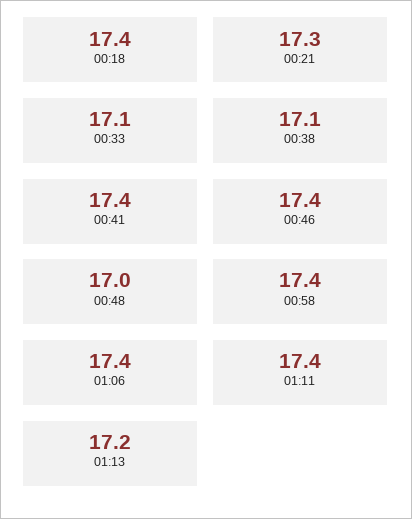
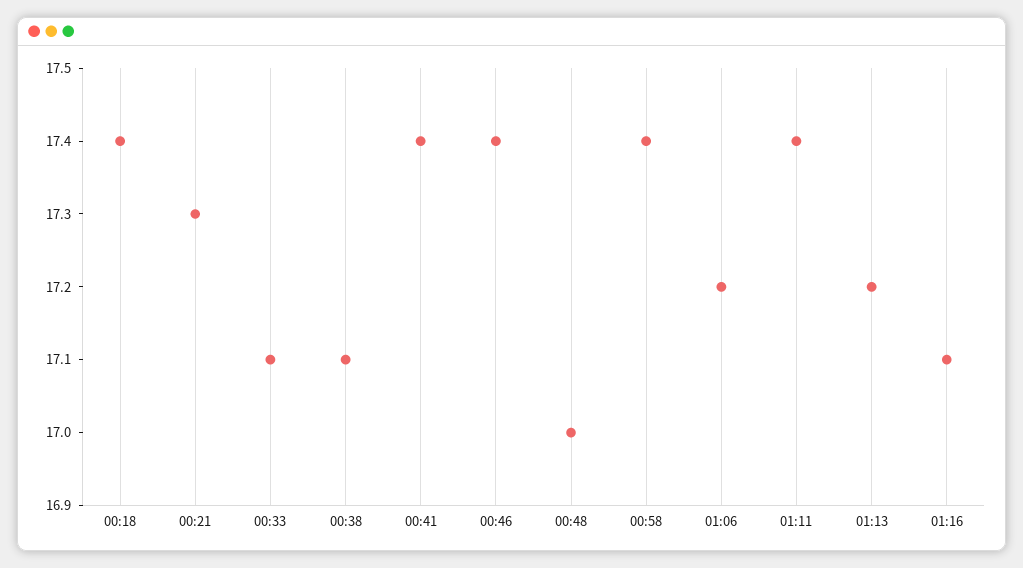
01:06: 17.4 -> 17.2
01:16: none -> 17.1

